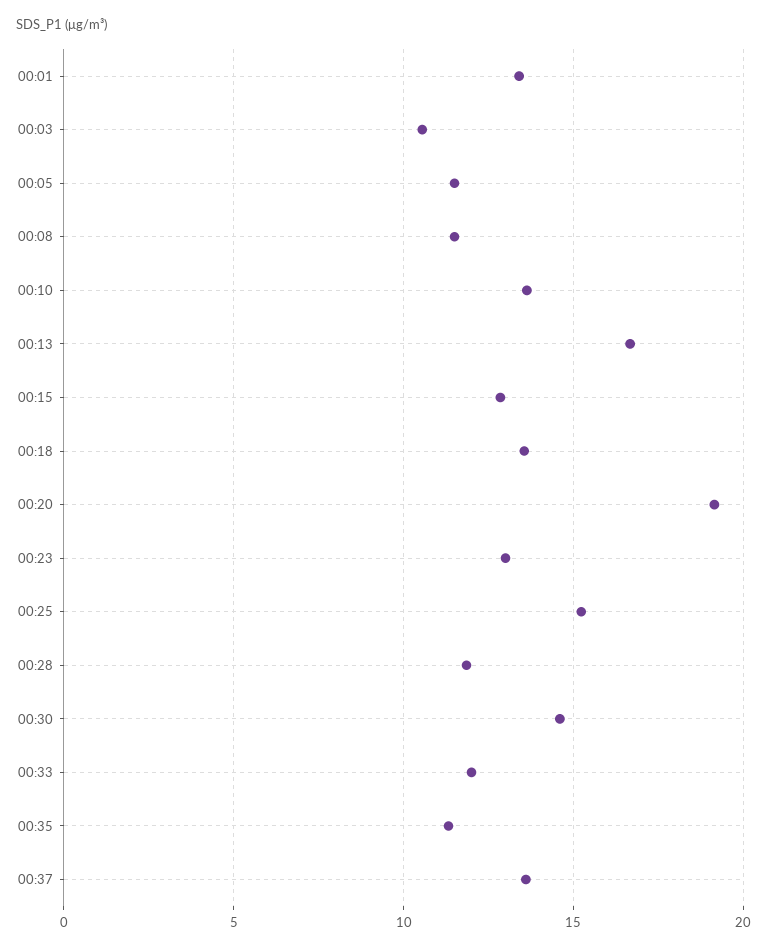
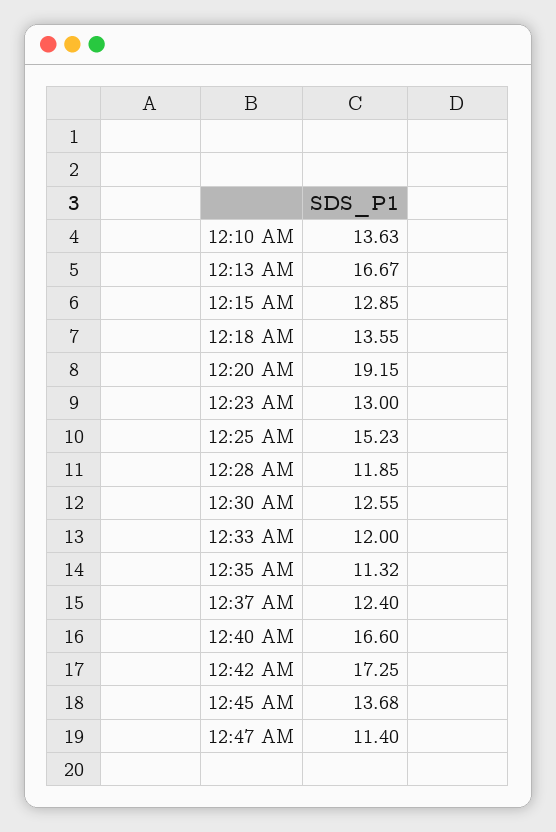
00:01: 13.5 -> none
00:03: 10.5 -> none
00:05: 11.5 -> none
00:08: 11.5 -> none
00:30: 14.5 -> 12.55
00:37: 13.5 -> 12.4
12:40 AM: none -> 16.6
12:42 AM: none -> 17.25
12:45 AM: none -> 13.68
12:47 AM: none -> 11.4

